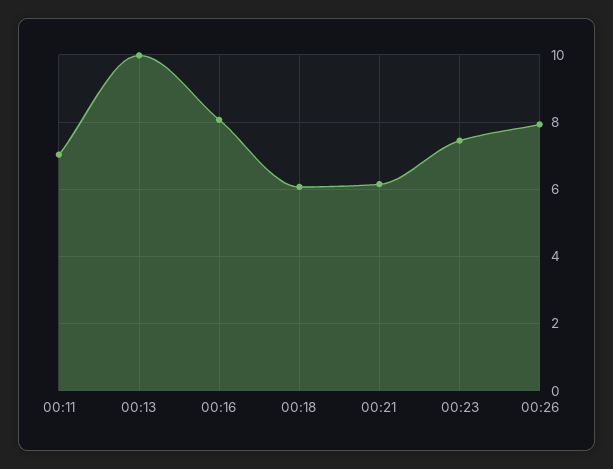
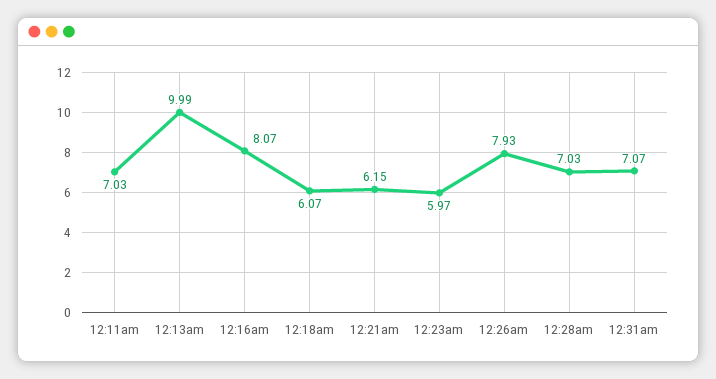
00:23: 7.4 -> 5.97
12:28am: none -> 7.03
12:31am: none -> 7.07

